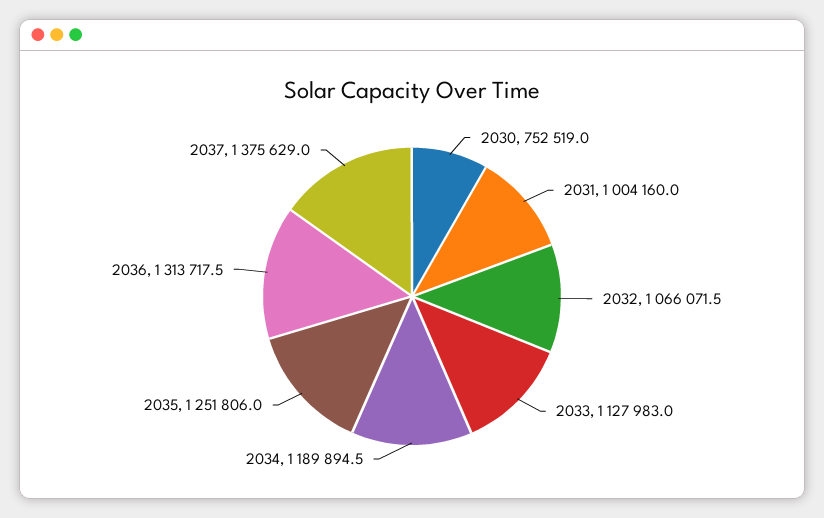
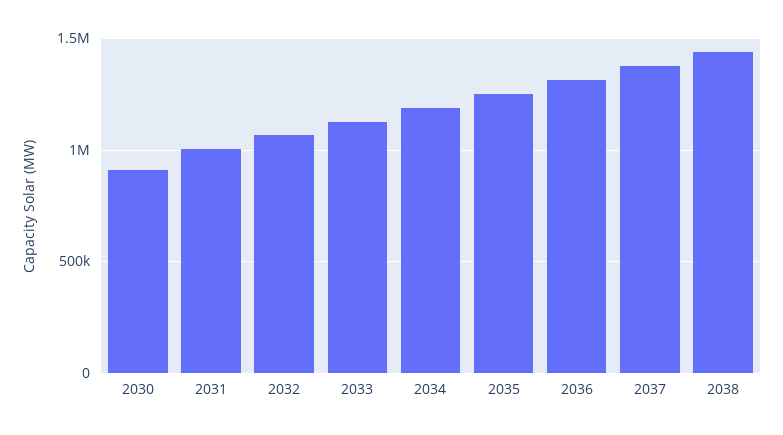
2030: 752519 -> 900000
2038: none -> 1450000

